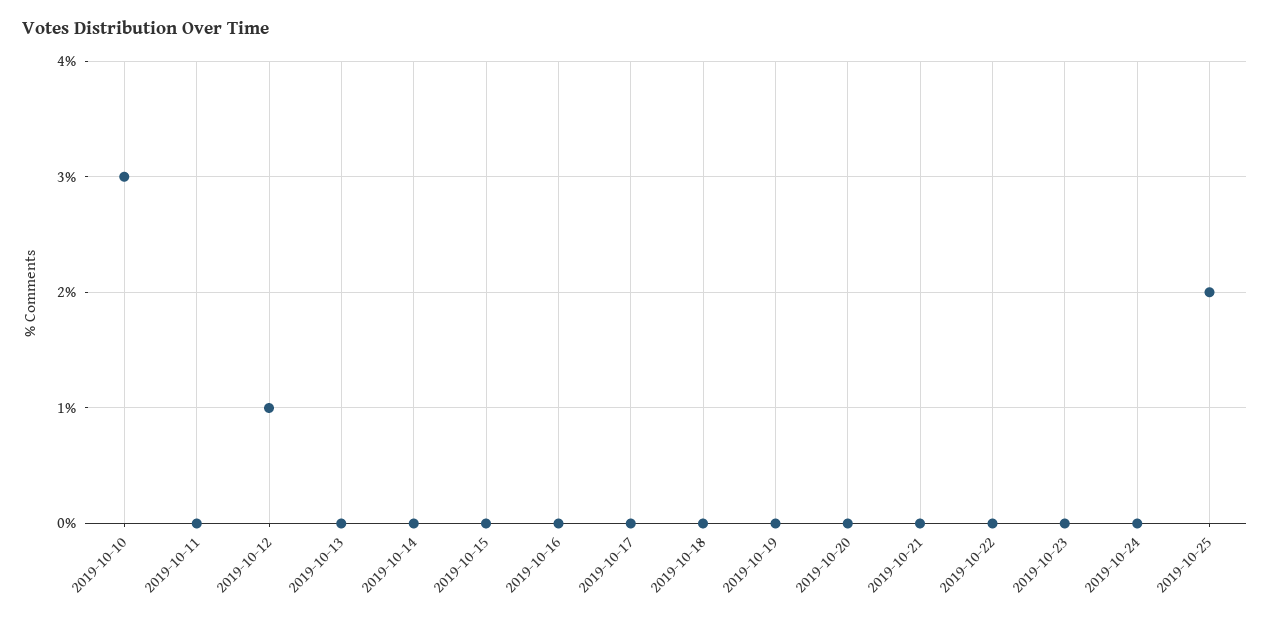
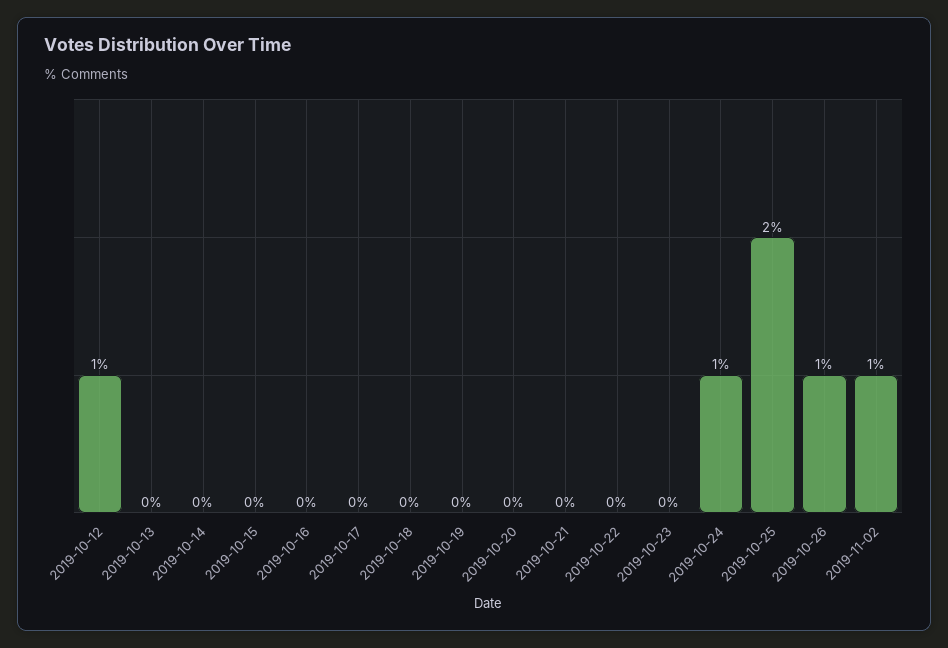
2019-10-10: 3 -> none
2019-10-11: 0 -> none
2019-10-24: 0 -> 1
2019-10-26: none -> 1
2019-11-02: none -> 1

